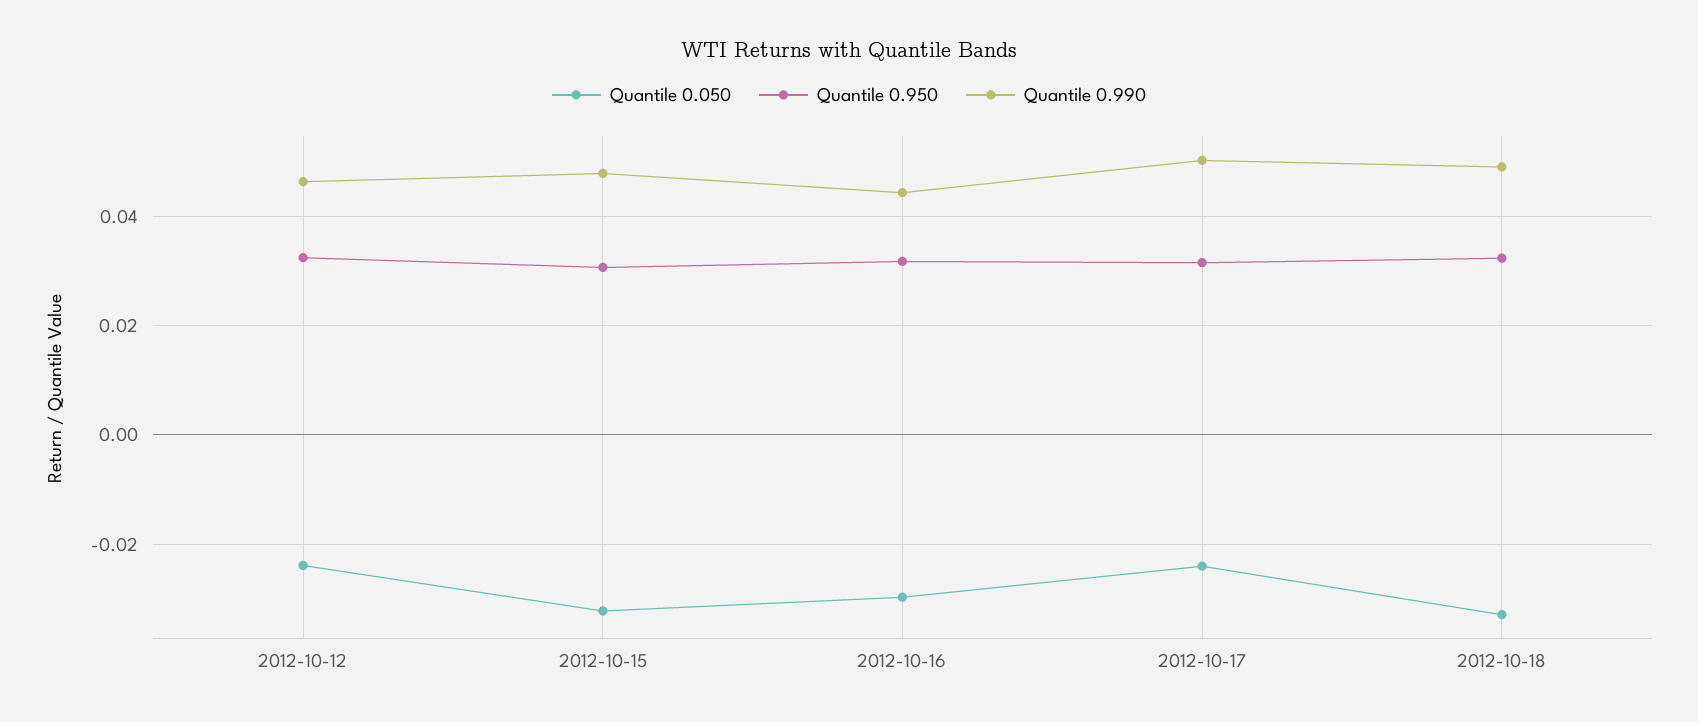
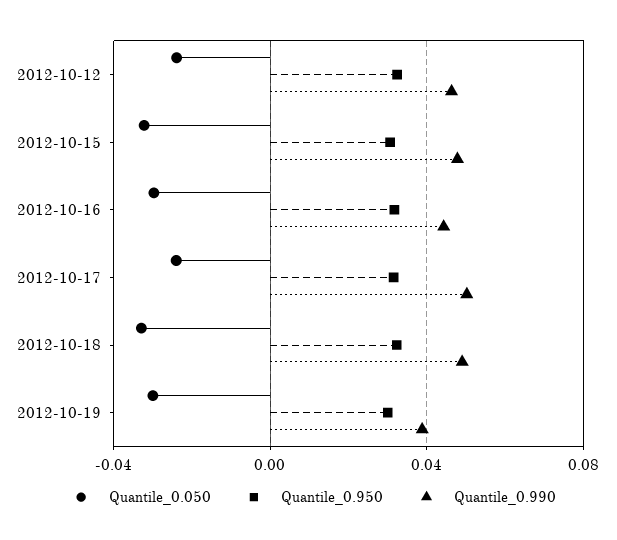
Quantile 0.050, 2012-10-19: none -> -0.03
Quantile 0.950, 2012-10-19: none -> 0.03
Quantile 0.990, 2012-10-19: none -> 0.04

